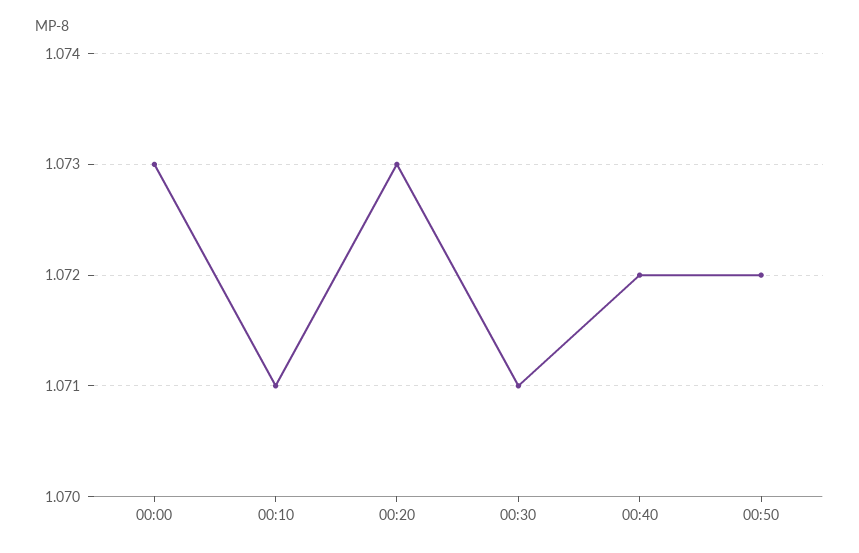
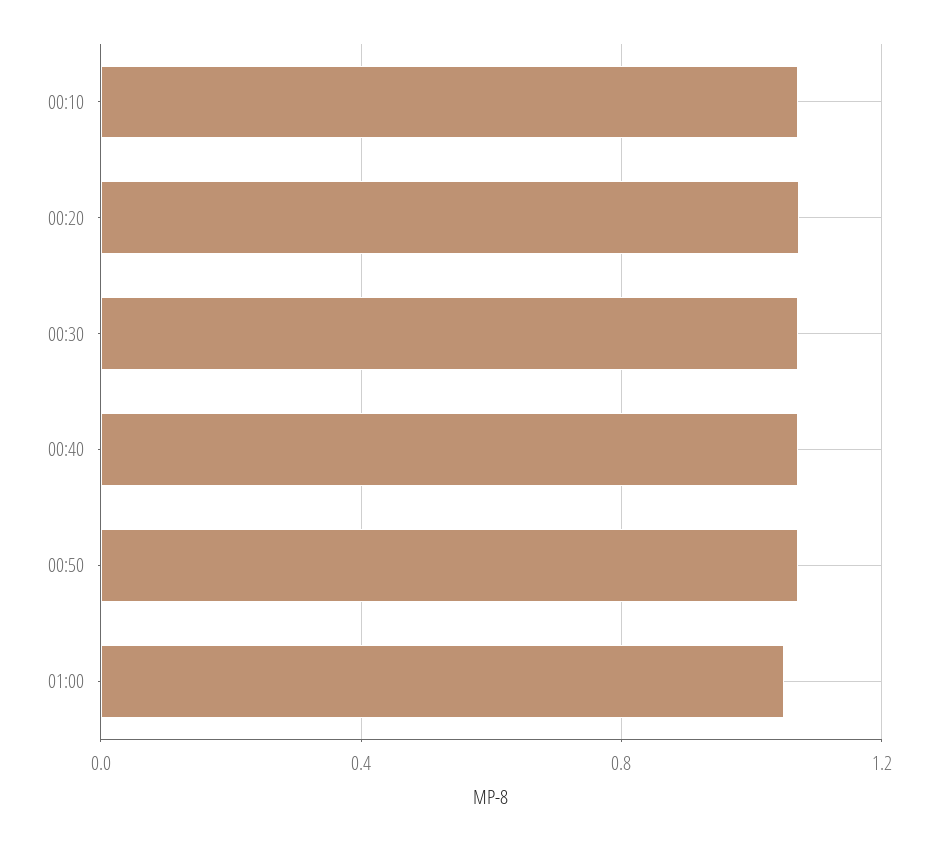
00:00: 1.073 -> none
01:00: none -> 1.05

